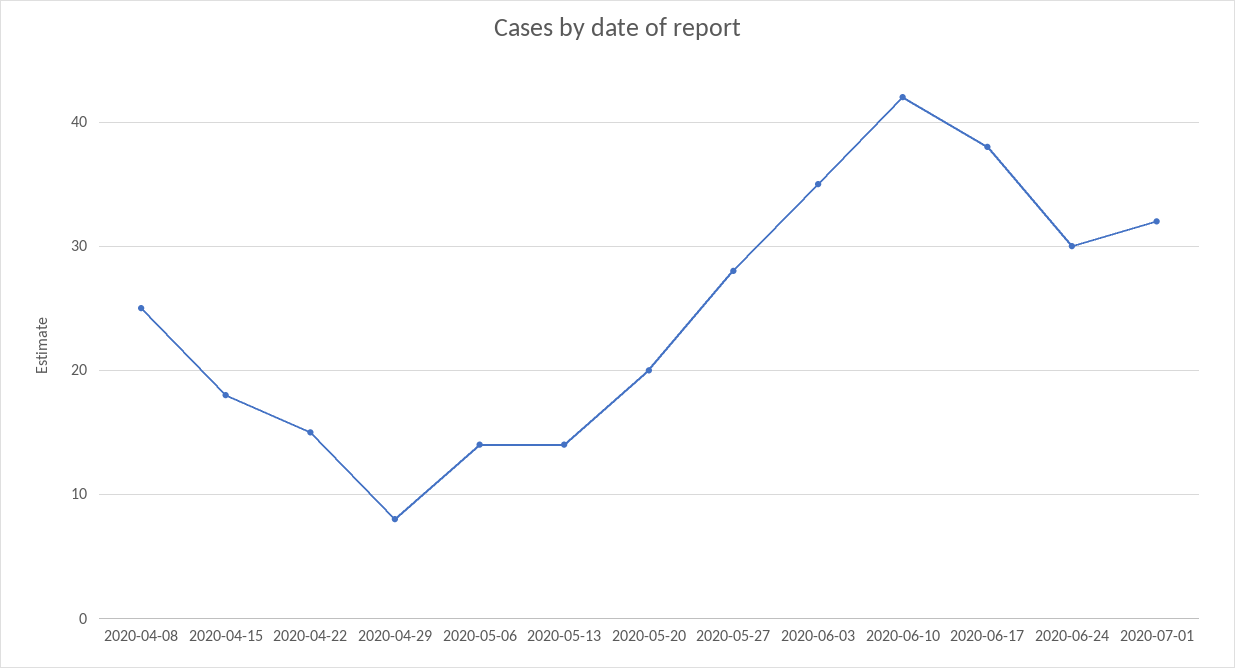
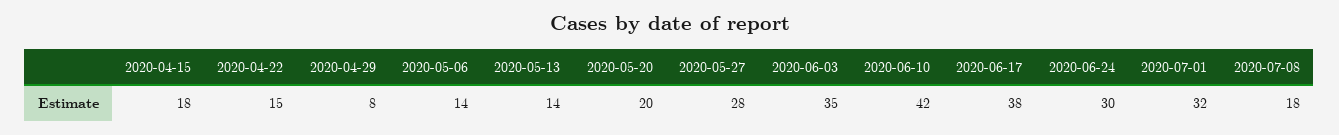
2020-04-08: 25 -> none
2020-07-08: none -> 18

